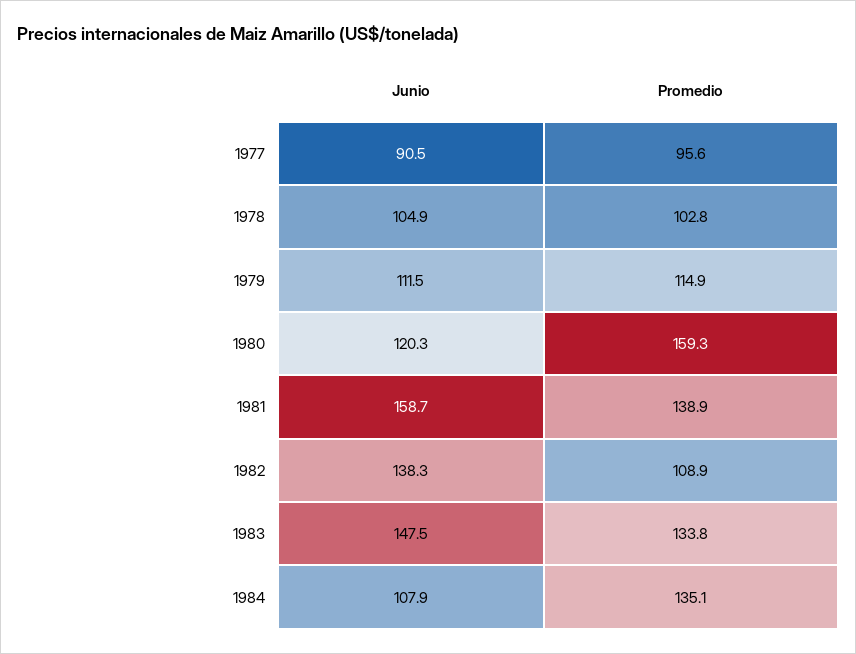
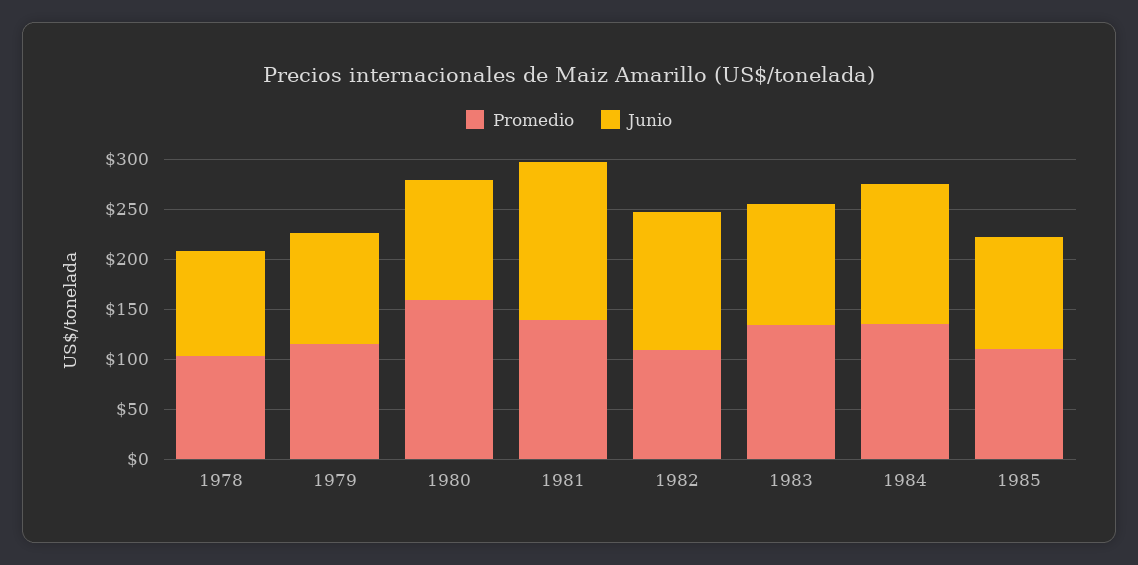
Junio, 1977: 90.5 -> none
Promedio, 1977: 95.6 -> none
Junio, 1983: 147.5 -> 120
Junio, 1984: 107.9 -> 140
Promedio, 1985: none -> 110
Junio, 1985: none -> 110

